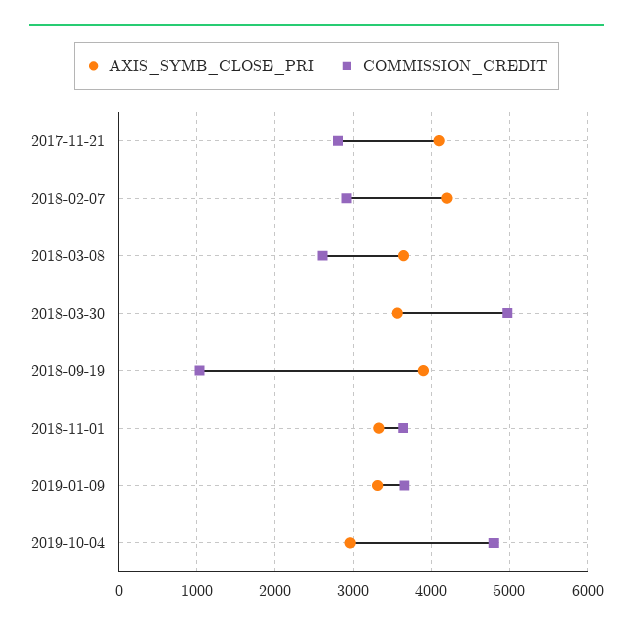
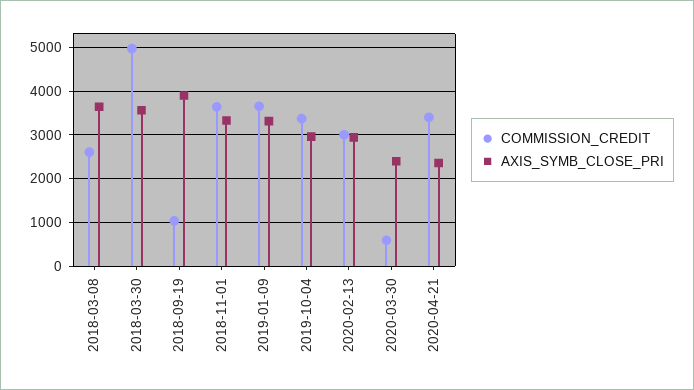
AXIS_SYMB_CLOSE_PRI, 2017-11-21: 4100 -> none
COMMISSION_CREDIT, 2017-11-21: 2800 -> none
AXIS_SYMB_CLOSE_PRI, 2018-02-07: 4200 -> none
COMMISSION_CREDIT, 2018-02-07: 2900 -> none
COMMISSION_CREDIT, 2019-10-04: 4800 -> 3400
COMMISSION_CREDIT, 2020-02-13: none -> 3000
AXIS_SYMB_CLOSE_PRI, 2020-02-13: none -> 3000
COMMISSION_CREDIT, 2020-03-30: none -> 600
AXIS_SYMB_CLOSE_PRI, 2020-03-30: none -> 2400
COMMISSION_CREDIT, 2020-04-21: none -> 3400
AXIS_SYMB_CLOSE_PRI, 2020-04-21: none -> 2400

